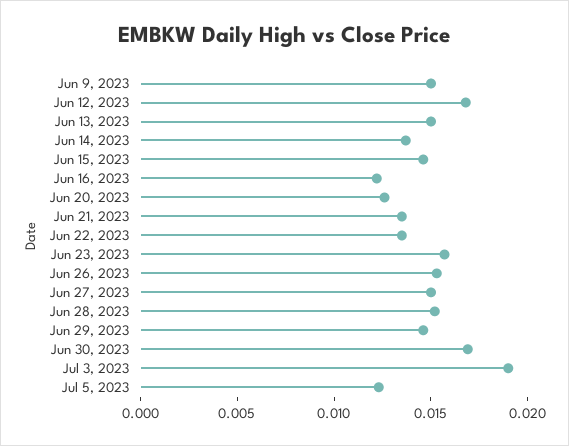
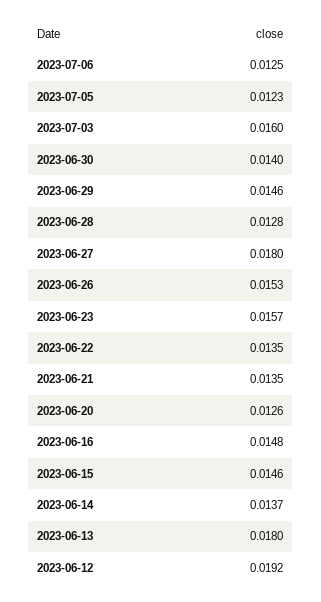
Jun 9, 2023: 0.015 -> none
Jun 12, 2023: 0.017 -> 0.0192
Jun 13, 2023: 0.015 -> 0.018
Jun 16, 2023: 0.012 -> 0.0148
Jun 27, 2023: 0.015 -> 0.018
Jun 28, 2023: 0.015 -> 0.0128
Jun 30, 2023: 0.017 -> 0.014
Jul 3, 2023: 0.019 -> 0.016
2023-07-06: none -> 0.0125

